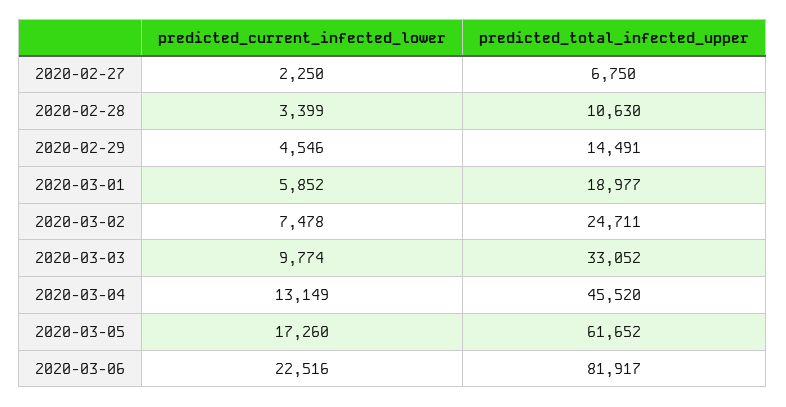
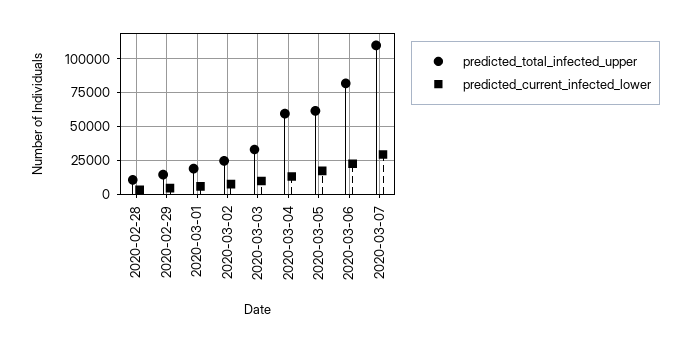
predicted_current_infected_lower, 2020-02-27: 2250 -> none
predicted_total_infected_upper, 2020-02-27: 6750 -> none
predicted_total_infected_upper, 2020-03-04: 45520 -> 60000
predicted_total_infected_upper, 2020-03-07: none -> 110000
predicted_current_infected_lower, 2020-03-07: none -> 30000

